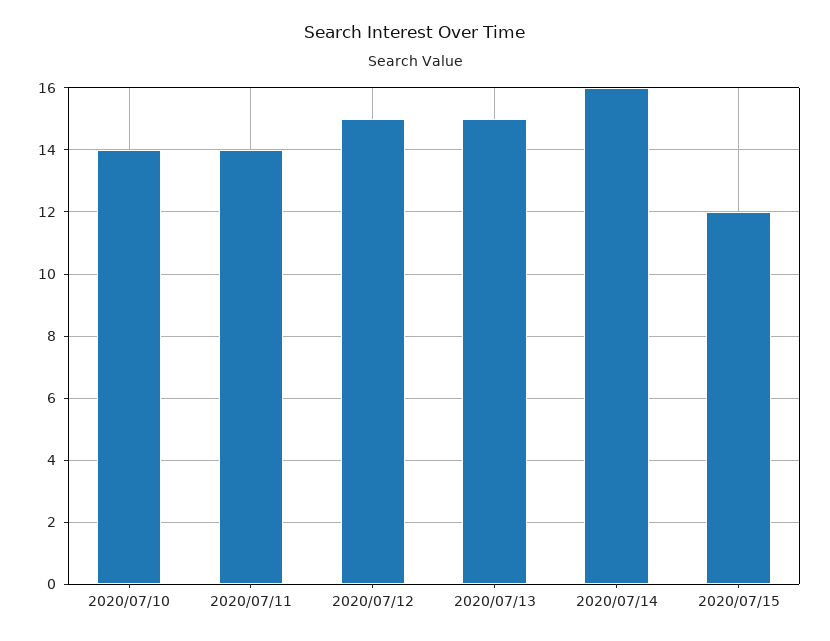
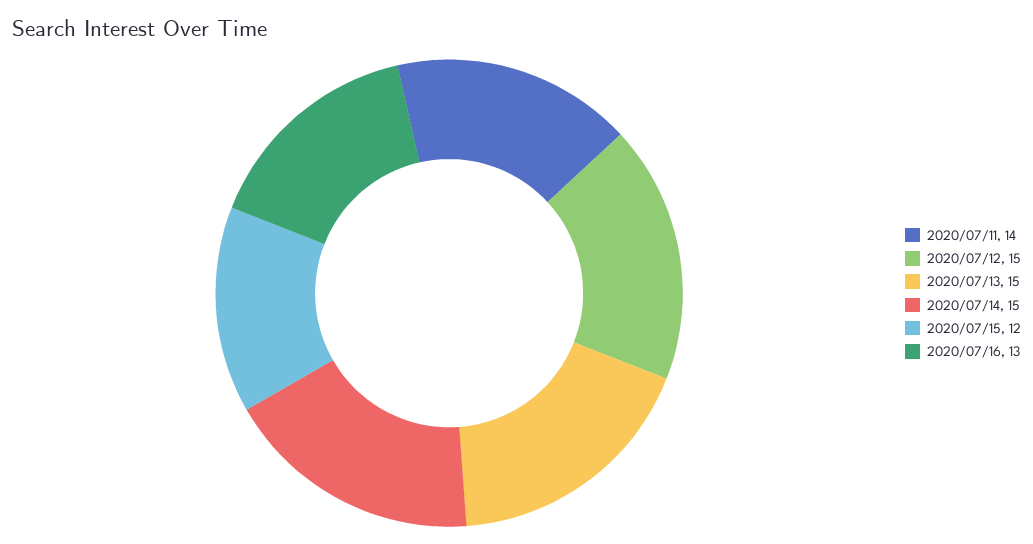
2020/07/10: 14 -> none
2020/07/14: 16 -> 15
2020/07/16: none -> 13

